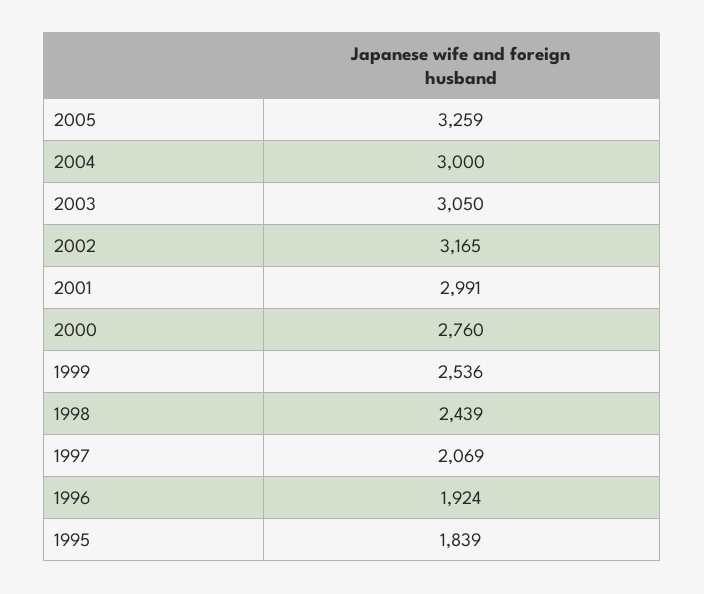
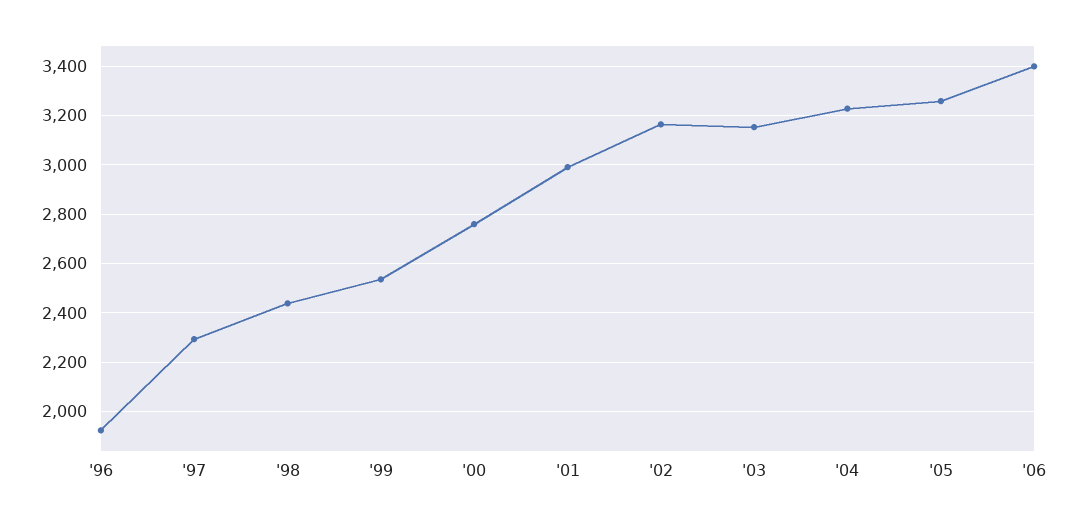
2004: 3000 -> 3225
2003: 3050 -> 3150
1997: 2069 -> 2300
1995: 1839 -> none
'06: none -> 3400

